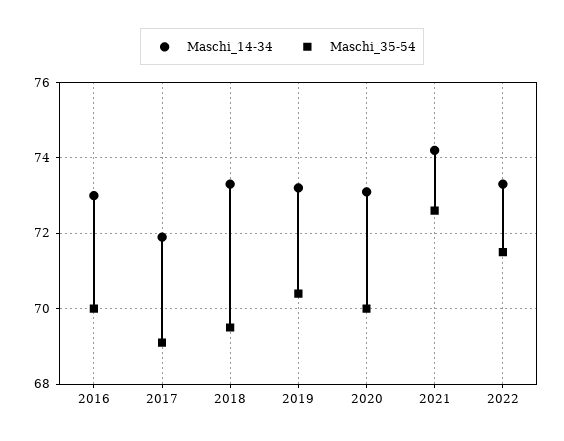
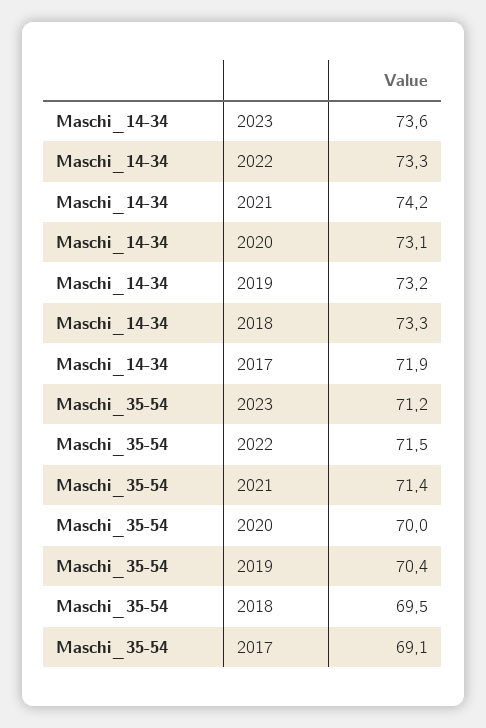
Maschi_14-34, 2016: 73 -> none
Maschi_35-54, 2016: 70 -> none
Maschi_35-54, 2021: 72.5 -> 71.4
Maschi_14-34, 2023: none -> 73.6
Maschi_35-54, 2023: none -> 71.2

